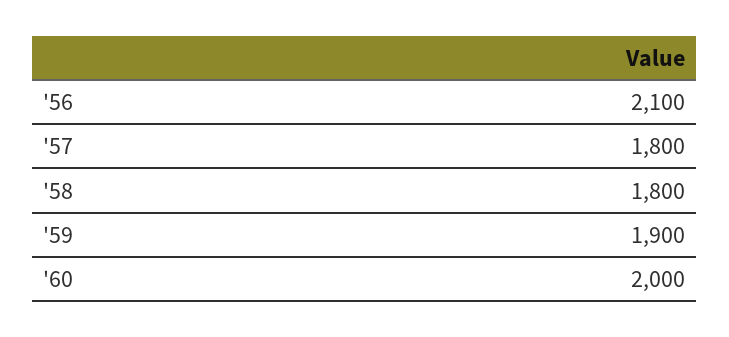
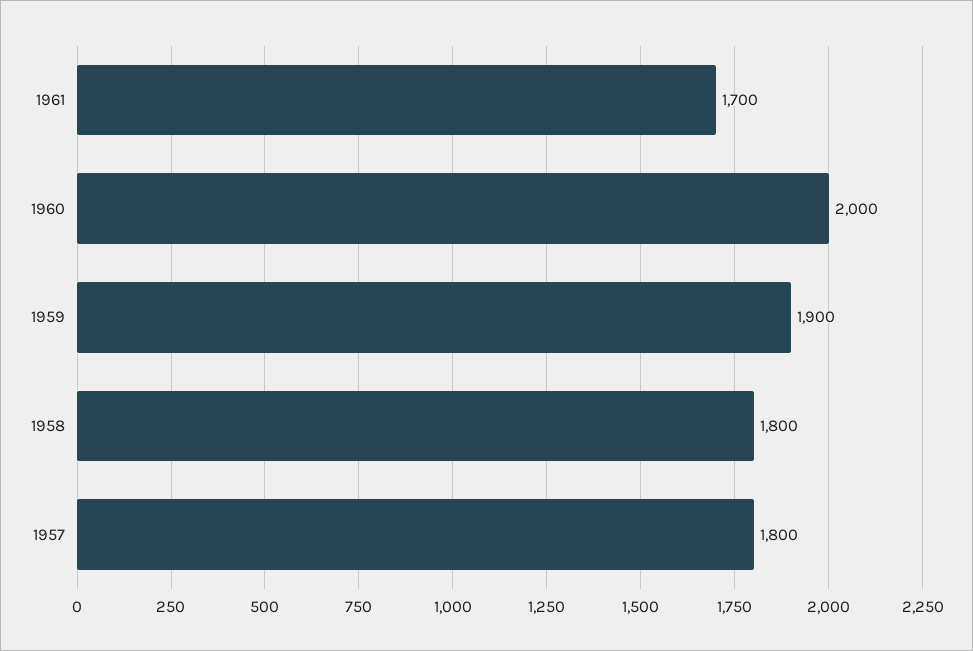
'56: 2100 -> none
1961: none -> 1700

